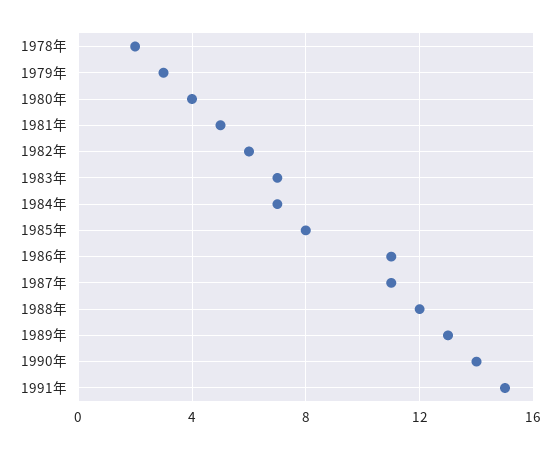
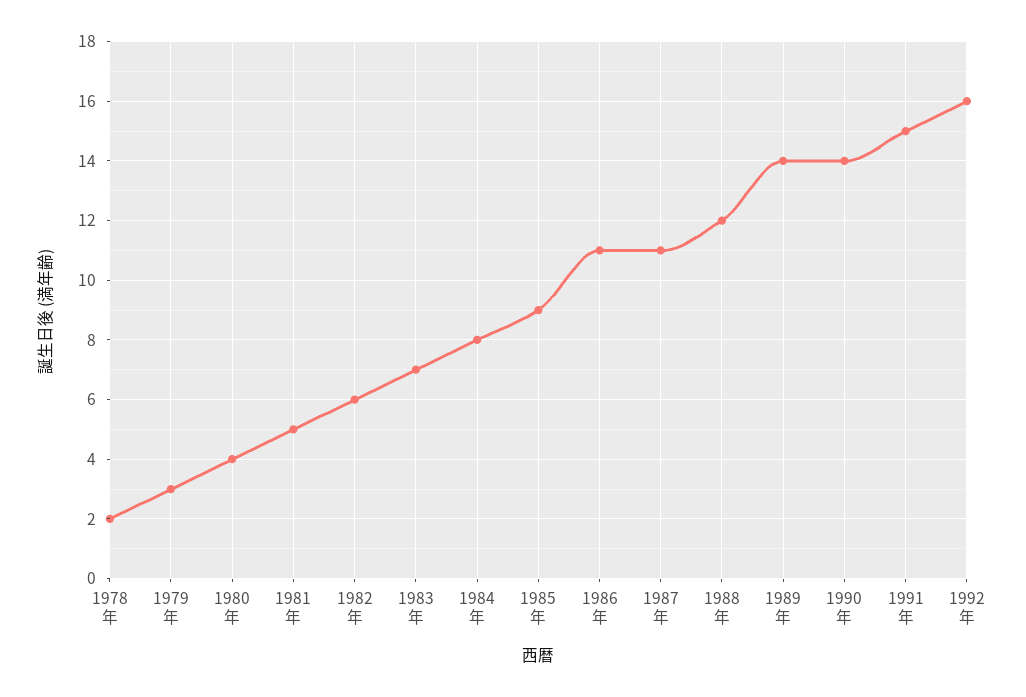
1984年: 7 -> 8
1985年: 8 -> 9
1989年: 13 -> 14
1992年: none -> 16

